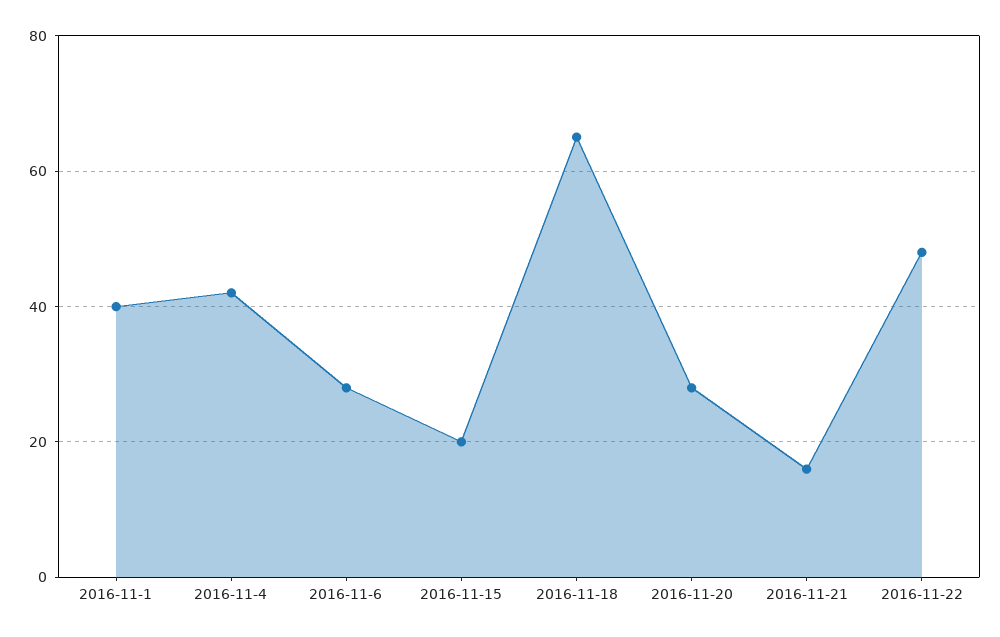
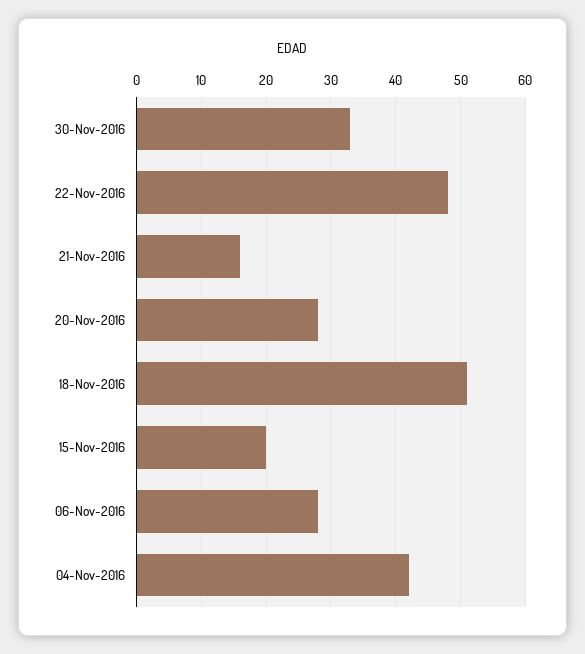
2016-11-1: 40 -> none
2016-11-18: 65 -> 51
30-Nov-2016: none -> 33

